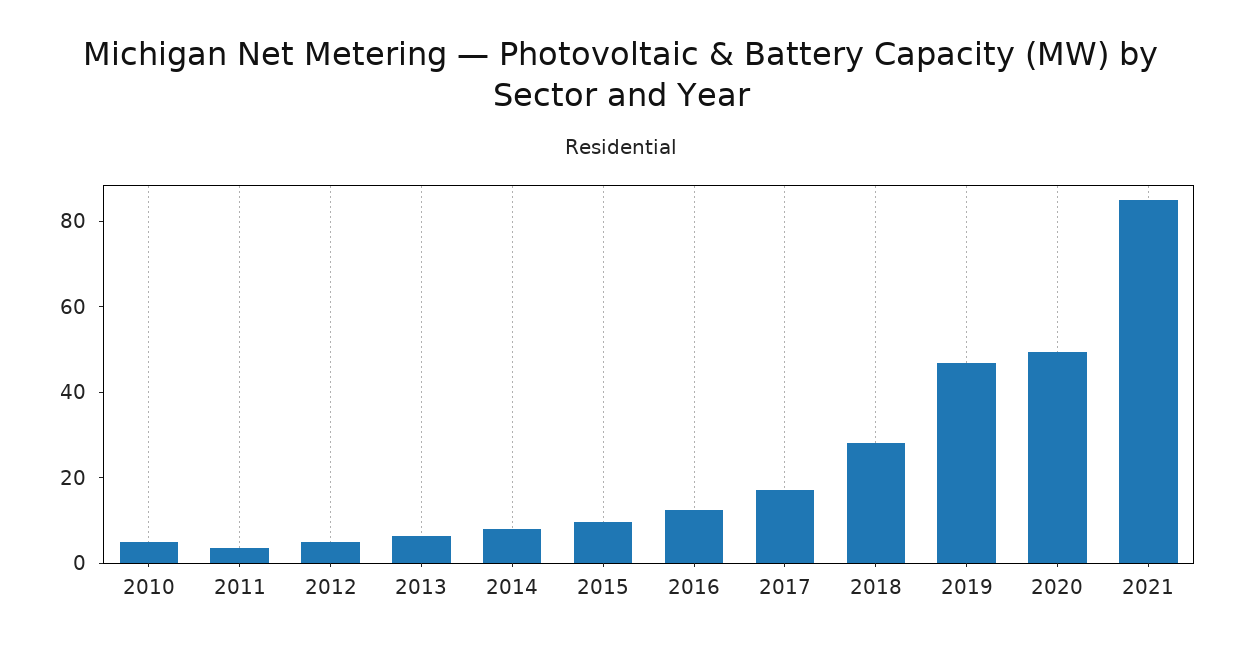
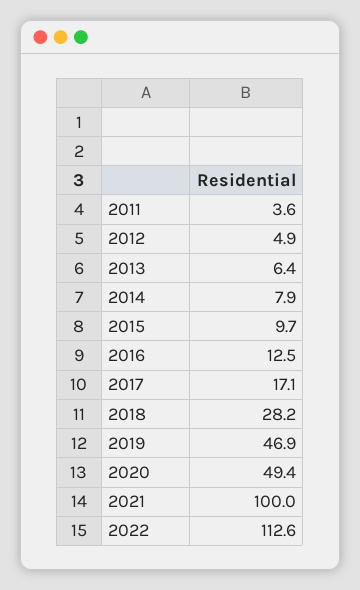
2010: 5 -> none
2021: 85 -> 100
2022: none -> 112.6

